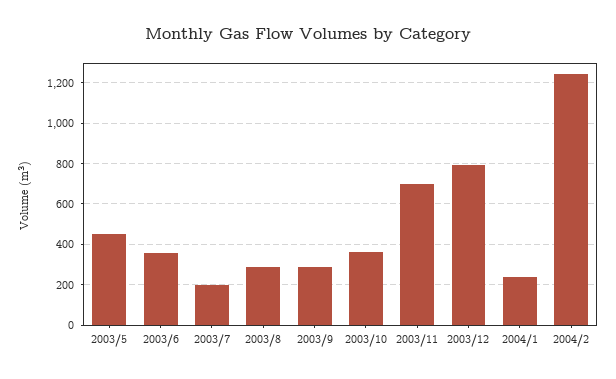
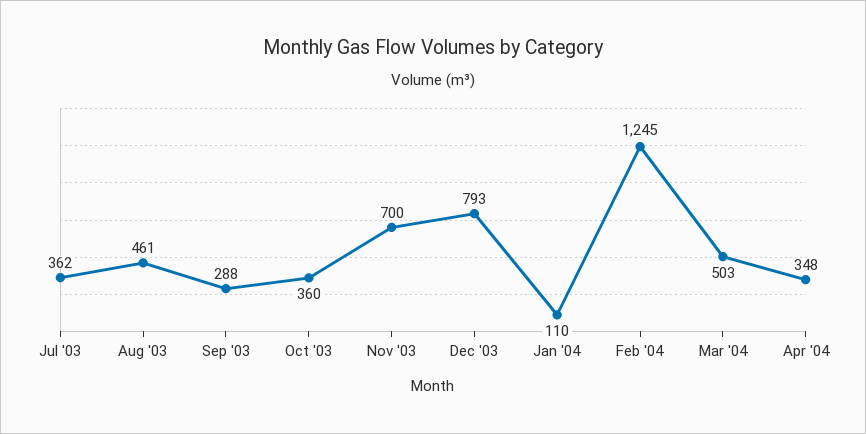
2003/5: 450 -> none
2003/6: 350 -> none
2003/7: 200 -> 362
2003/8: 300 -> 461
2004/1: 250 -> 110
Mar '04: none -> 503
Apr '04: none -> 348

